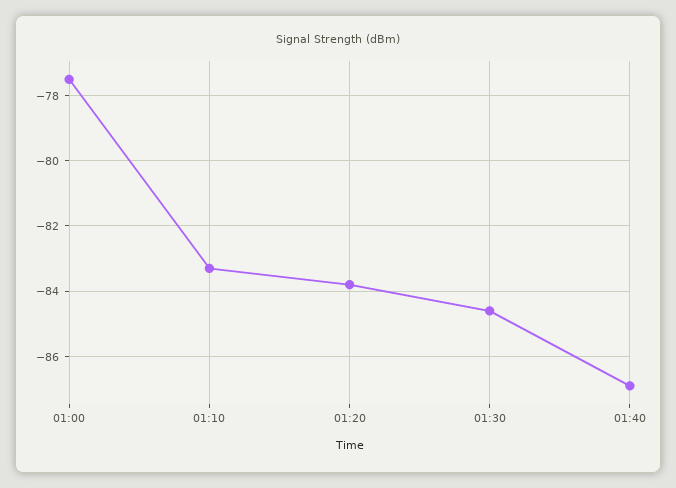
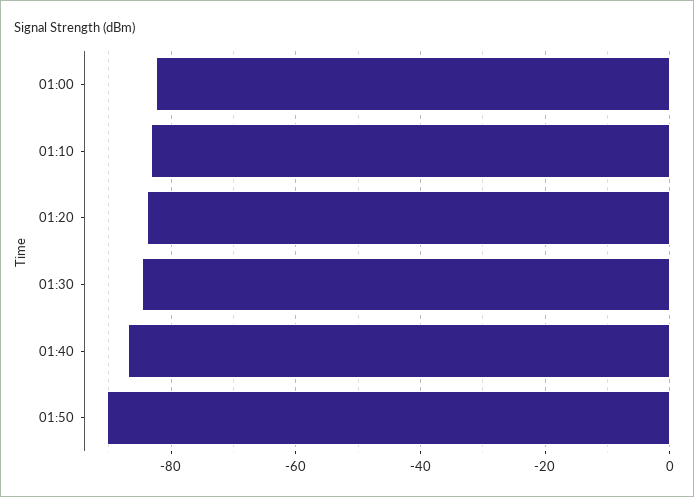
01:00: -77.5 -> -82
01:50: none -> -90

